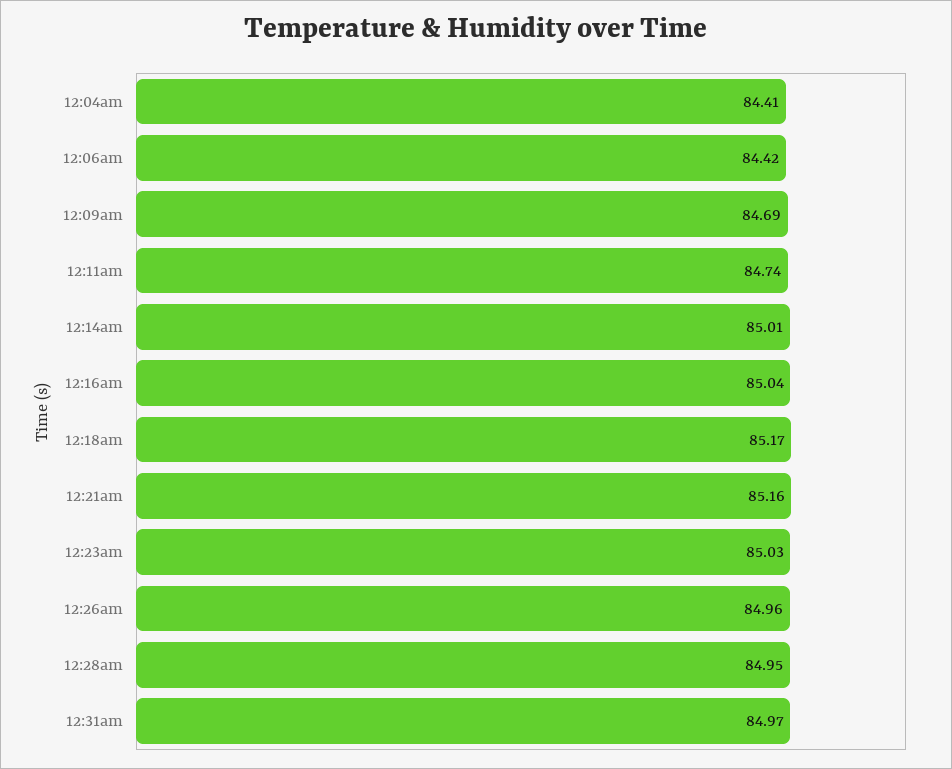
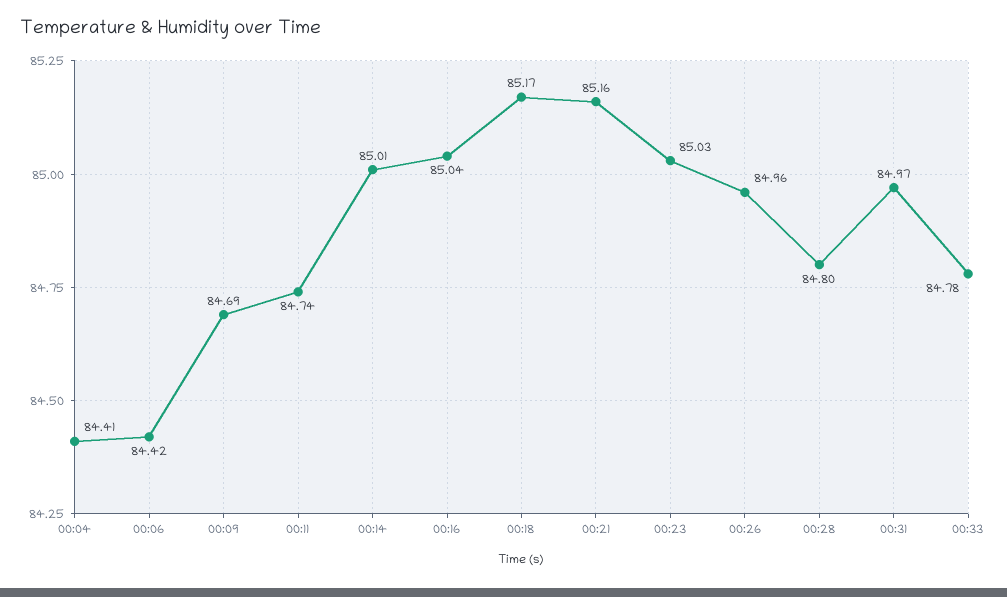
12:28am: 84.95 -> 84.8
00:33: none -> 84.78

